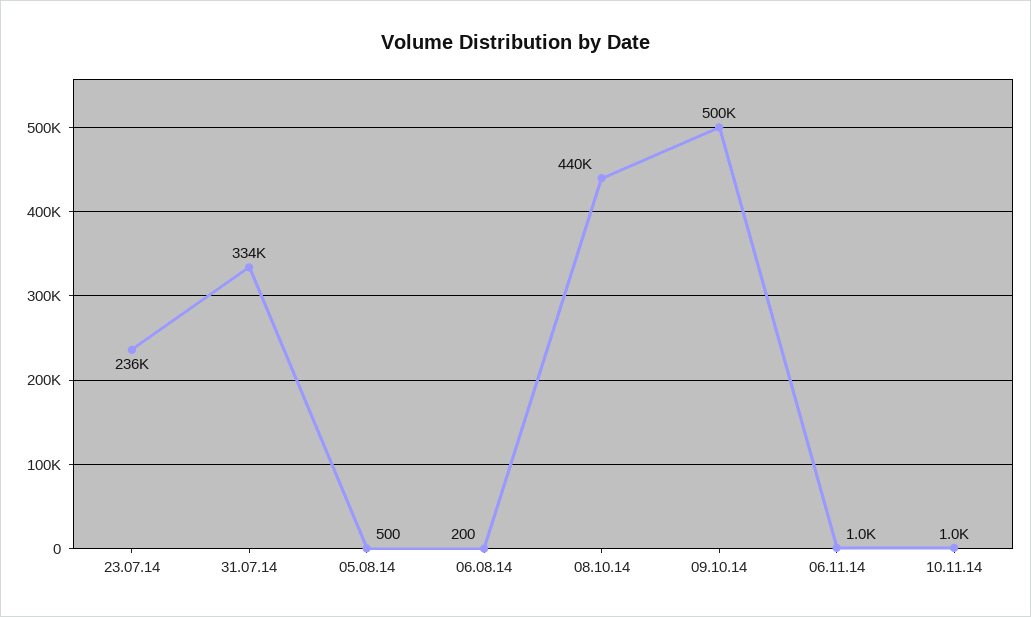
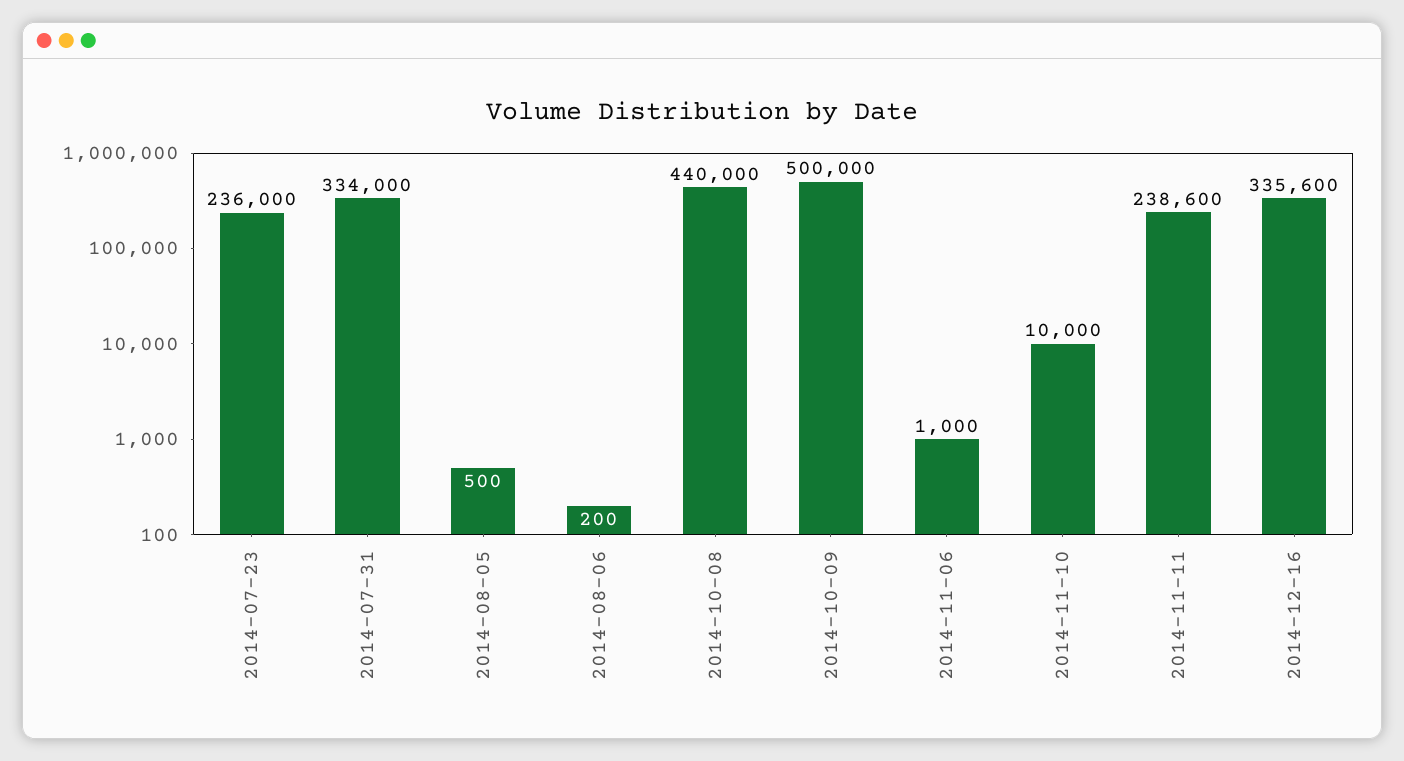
10.11.14: 1000 -> 10000
2014-11-11: none -> 238600
2014-12-16: none -> 335600

